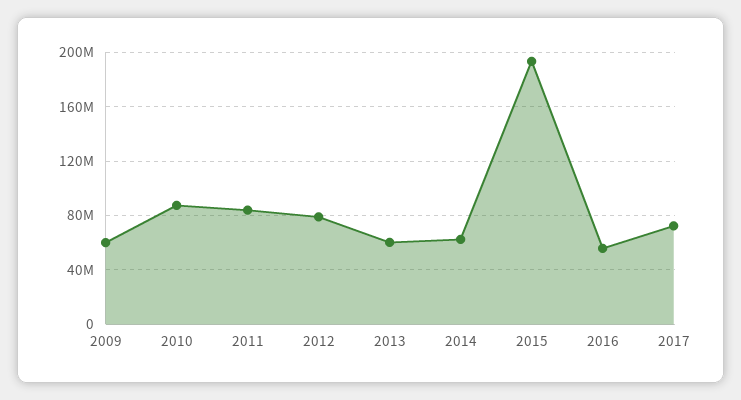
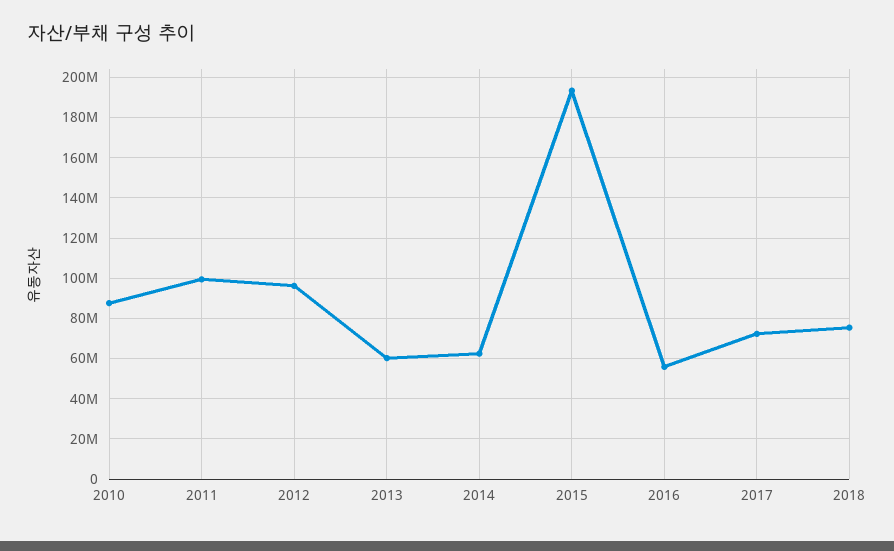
2009: 60000000 -> none
2011: 85000000 -> 100000000
2012: 80000000 -> 95000000
2018: none -> 75000000

